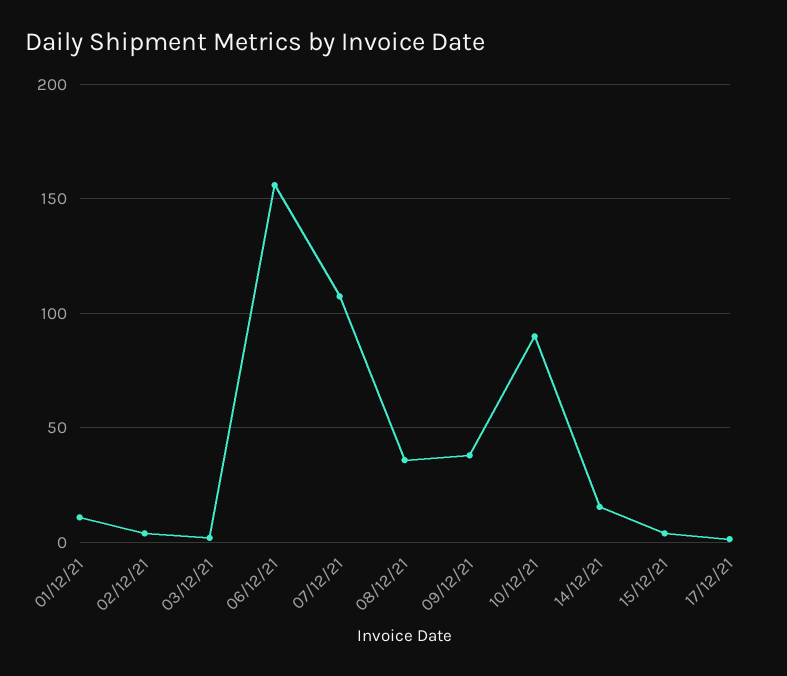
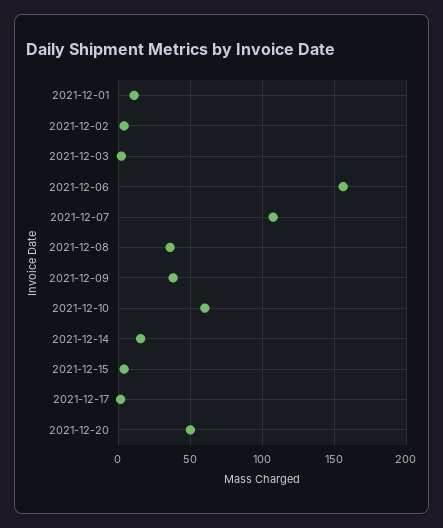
10/12/21: 90 -> 60
2021-12-20: none -> 50

